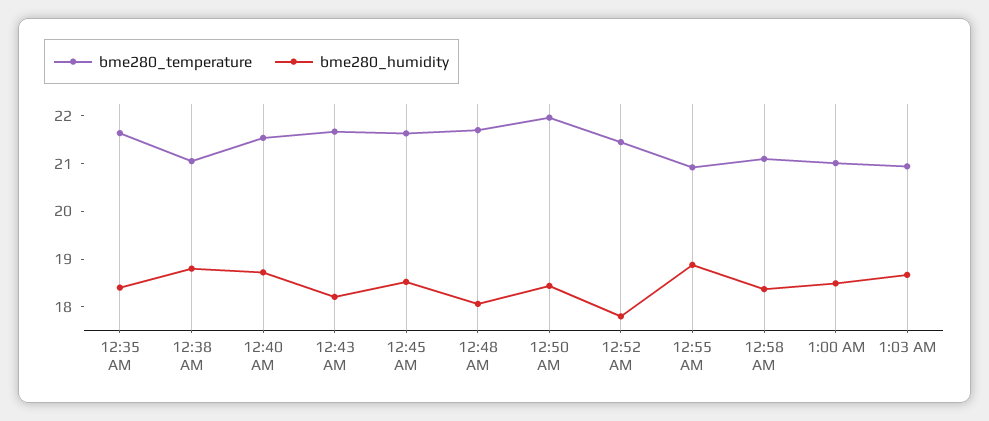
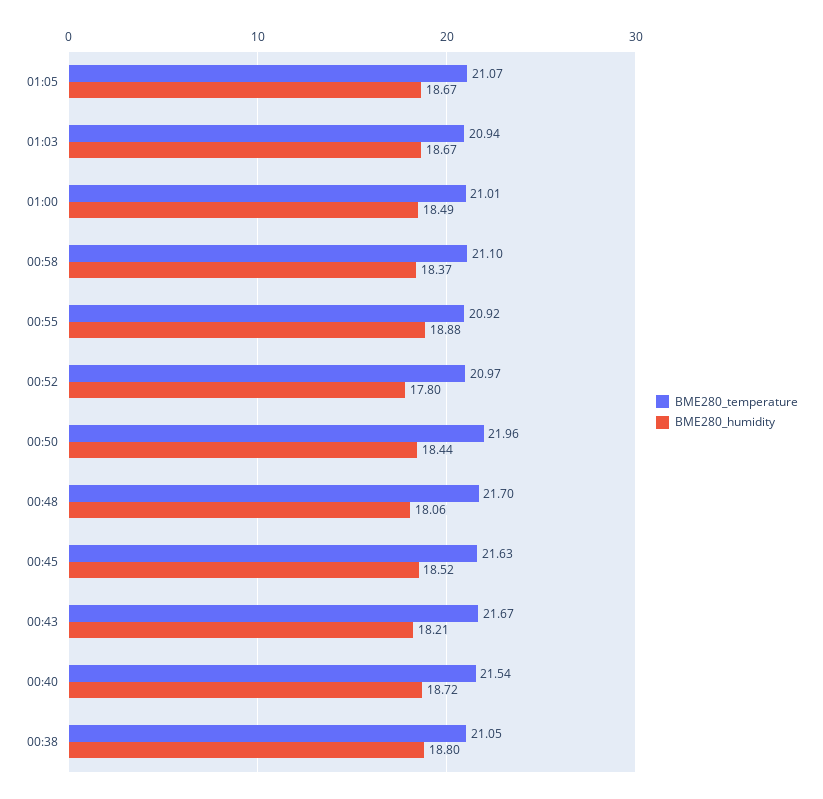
bme280_temperature, 12:35 AM: 21.6 -> none
bme280_humidity, 12:35 AM: 18.4 -> none
bme280_temperature, 12:52 AM: 21.4 -> 20.97
bme280_temperature, 01:05: none -> 21.07
bme280_humidity, 01:05: none -> 18.67

